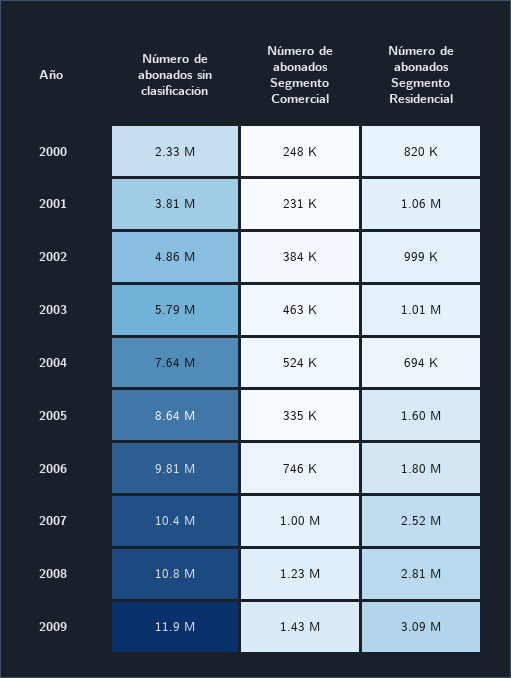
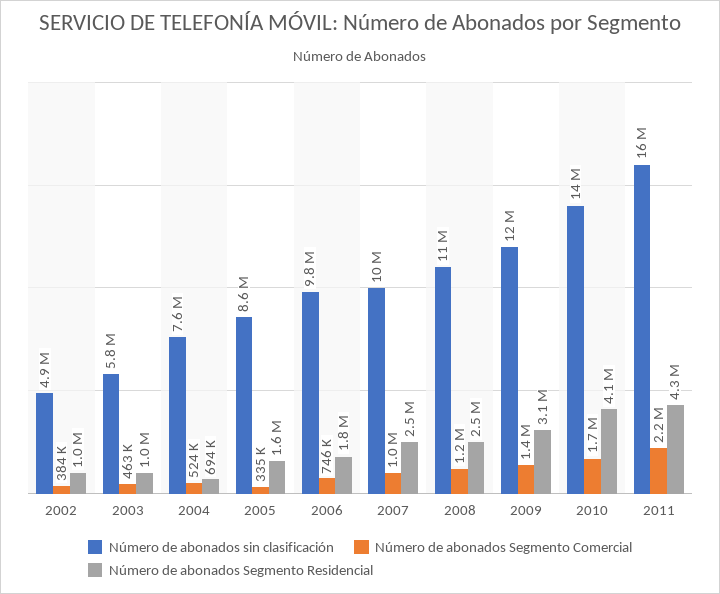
Número de abonados sin clasificación, 2000: 2330000 -> none
Número de abonados Segmento Comercial, 2000: 248000 -> none
Número de abonados Segmento Residencial, 2000: 820000 -> none
Número de abonados sin clasificación, 2001: 3810000 -> none
Número de abonados Segmento Comercial, 2001: 231000 -> none
Número de abonados Segmento Residencial, 2001: 1060000 -> none
Número de abonados Segmento Residencial, 2008: 2810000 -> 2500000
Número de abonados sin clasificación, 2010: none -> 14000000
Número de abonados Segmento Comercial, 2010: none -> 1700000
Número de abonados Segmento Residencial, 2010: none -> 4100000
Número de abonados sin clasificación, 2011: none -> 16000000
Número de abonados Segmento Comercial, 2011: none -> 2200000
Número de abonados Segmento Residencial, 2011: none -> 4300000

